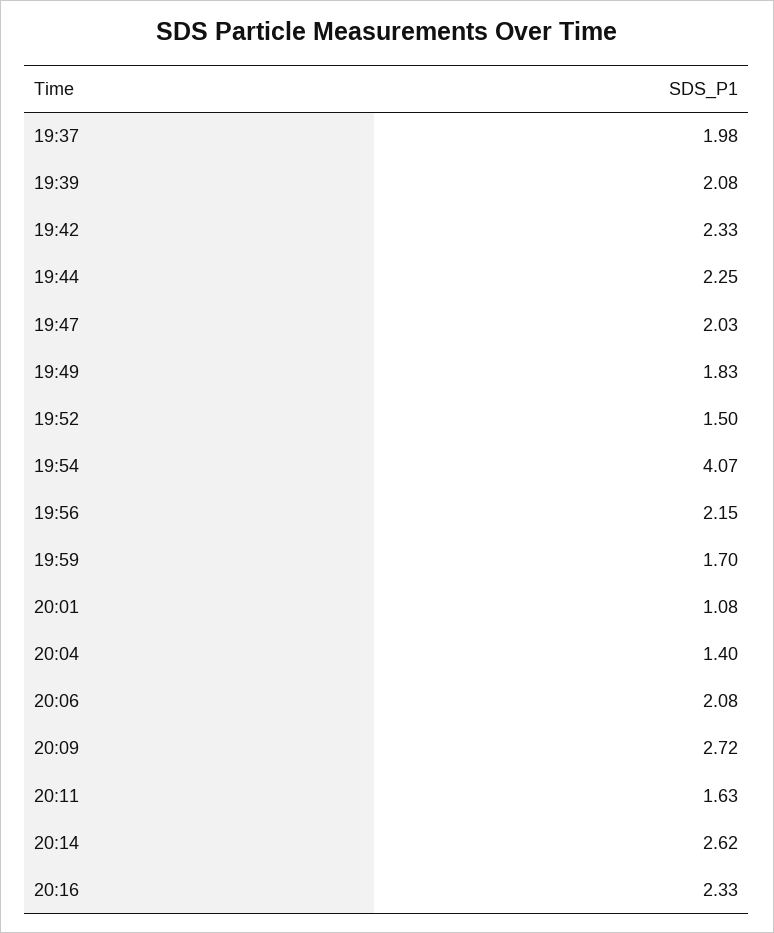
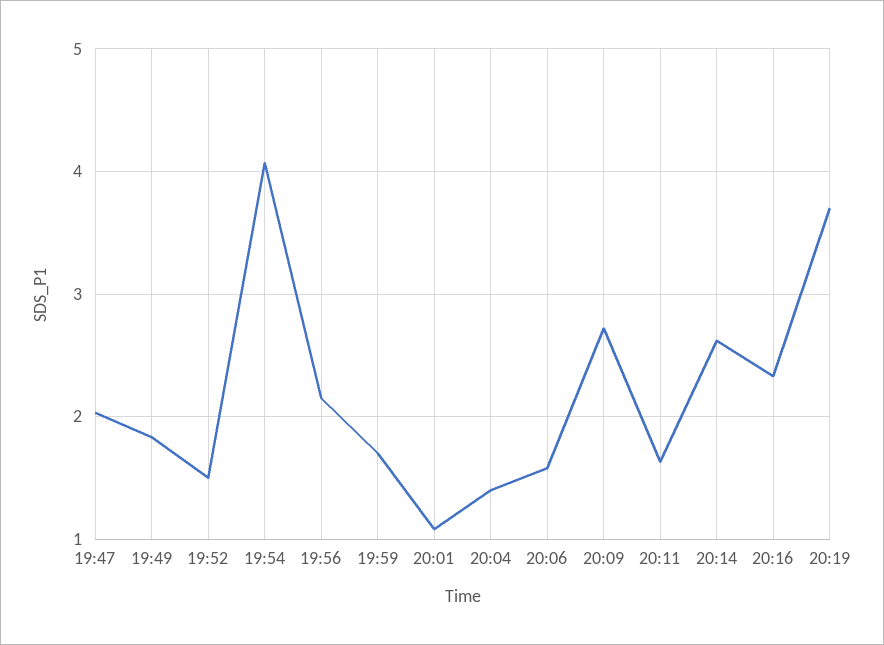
19:37: 1.98 -> none
19:39: 2.08 -> none
19:42: 2.33 -> none
19:44: 2.25 -> none
20:06: 2.08 -> 1.6
20:19: none -> 3.7

